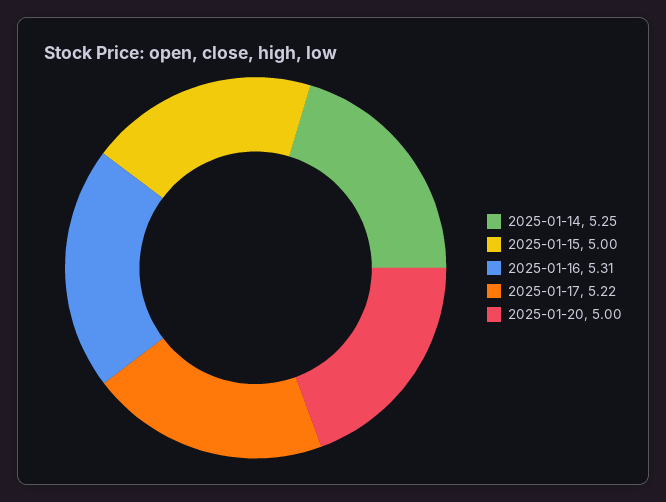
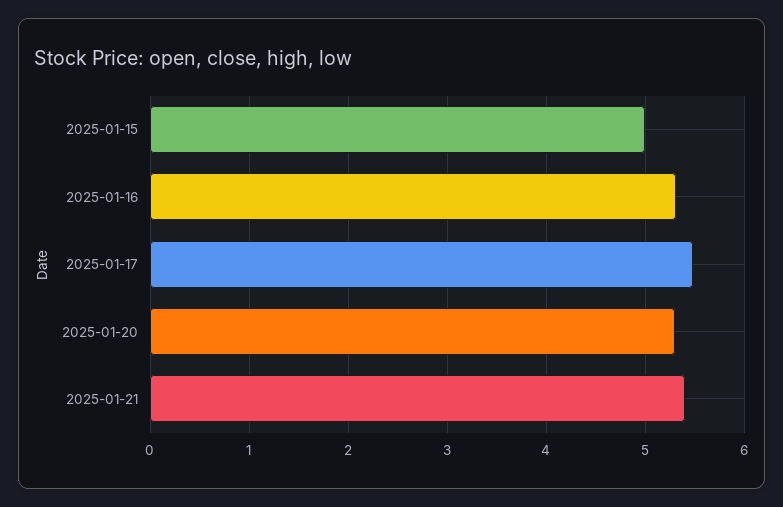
2025-01-14: 5.25 -> none
2025-01-17: 5.22 -> 5.5
2025-01-20: 5 -> 5.3
2025-01-21: none -> 5.4

